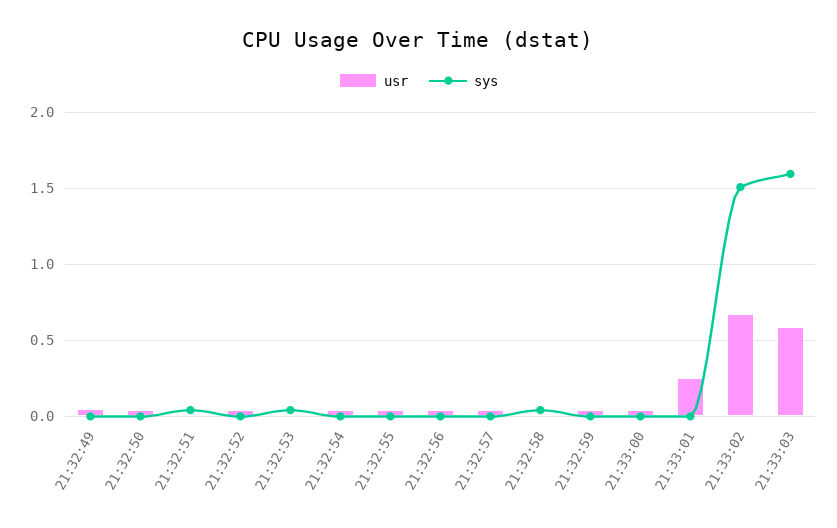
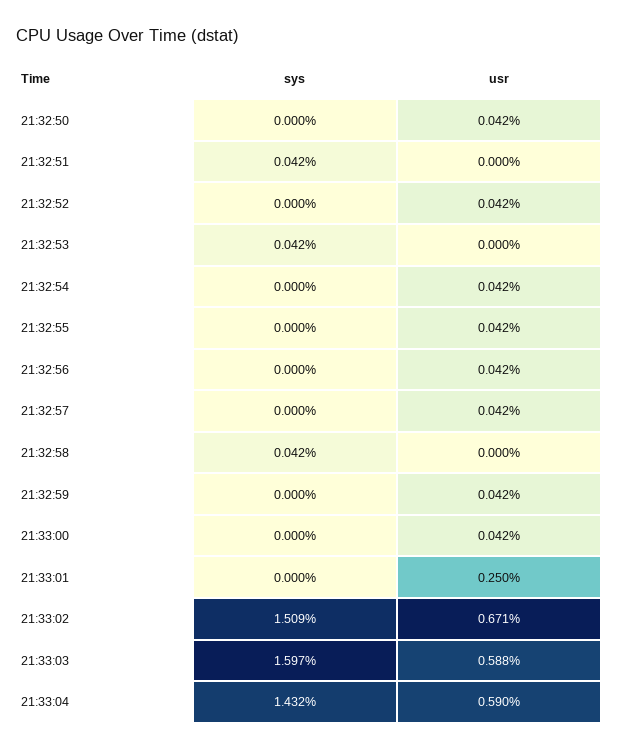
usr, 21:32:49: 0.05 -> none
sys, 21:32:49: 0 -> none
sys, 21:33:04: none -> 1.432
usr, 21:33:04: none -> 0.59

